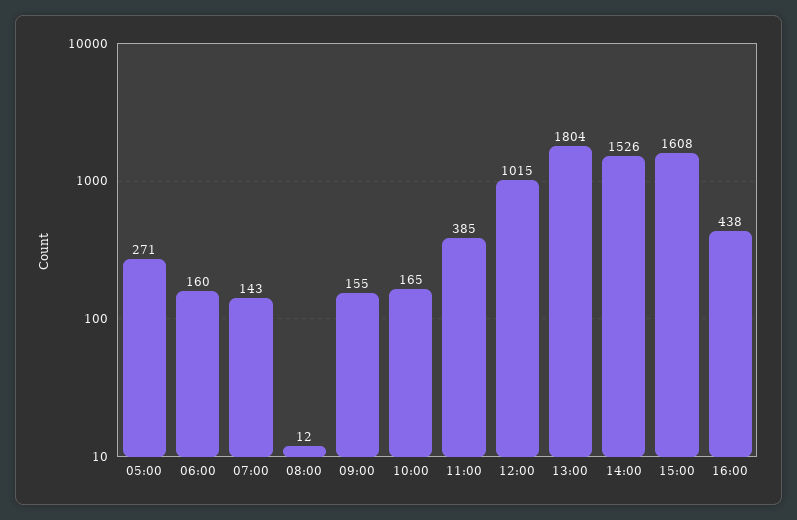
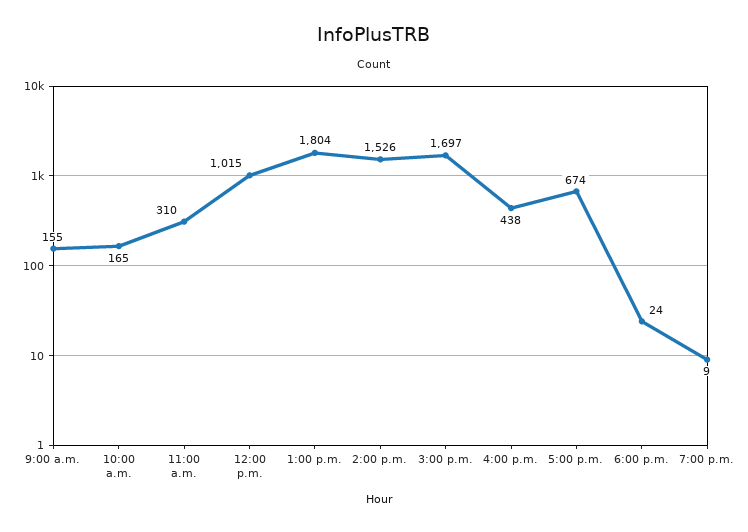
05:00: 271 -> none
06:00: 160 -> none
07:00: 143 -> none
08:00: 12 -> none
11:00: 385 -> 310
15:00: 1608 -> 1697
5:00 p.m.: none -> 674
6:00 p.m.: none -> 24
7:00 p.m.: none -> 9

